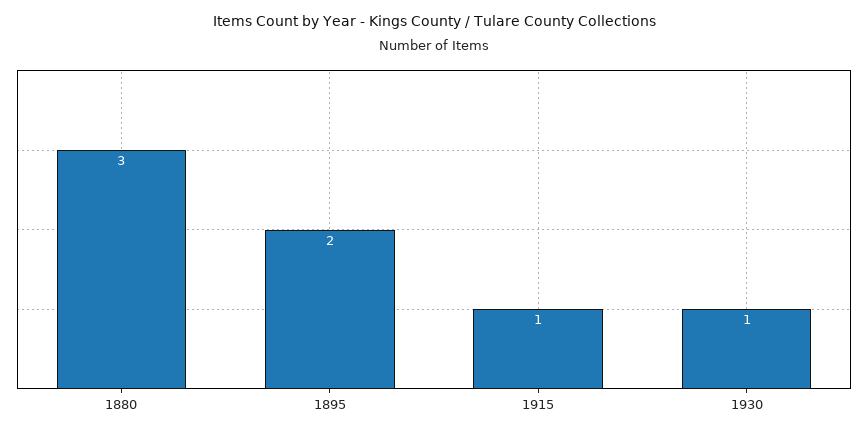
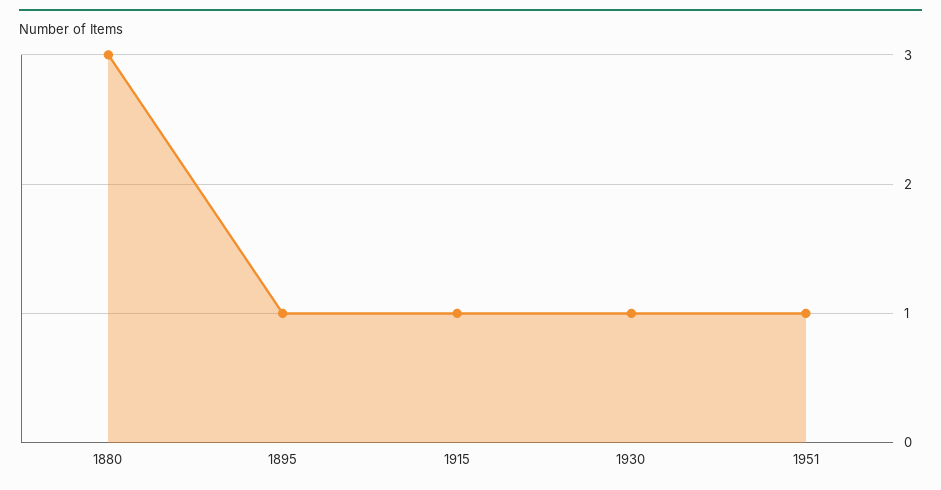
1895: 2 -> 1
1951: none -> 1

